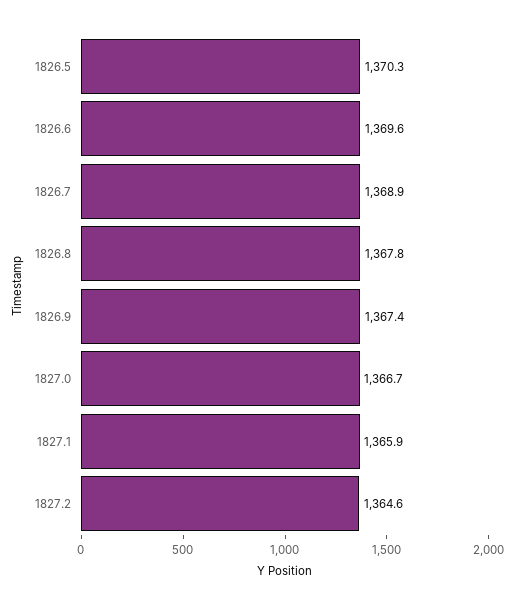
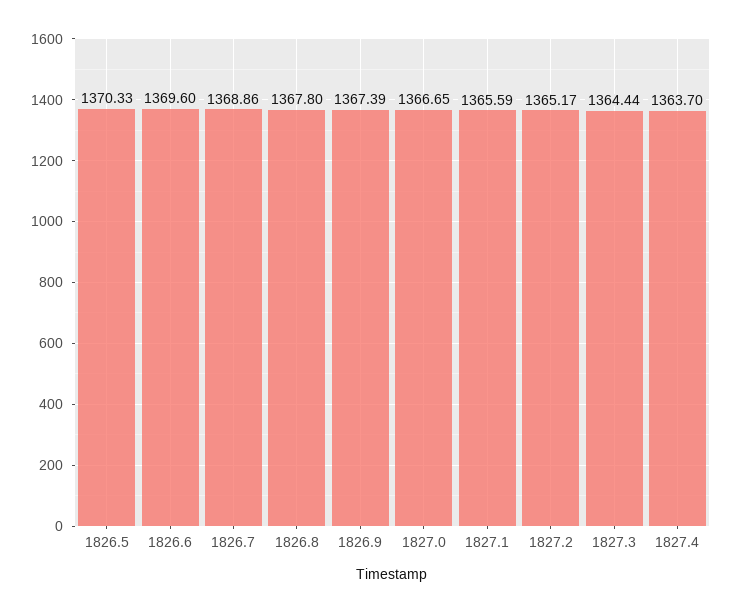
1827.1: 1365.9 -> 1365.59
1827.2: 1364.6 -> 1365.17
1827.3: none -> 1364.44
1827.4: none -> 1363.7

